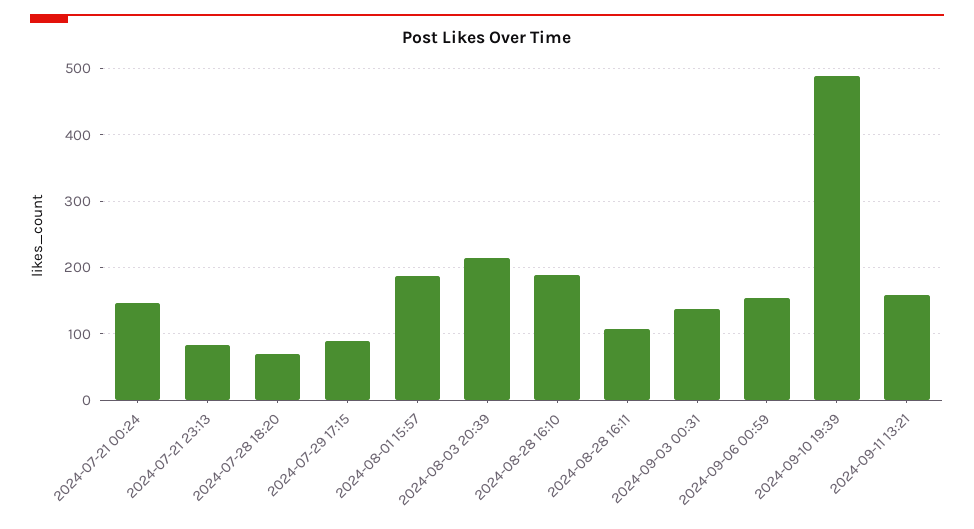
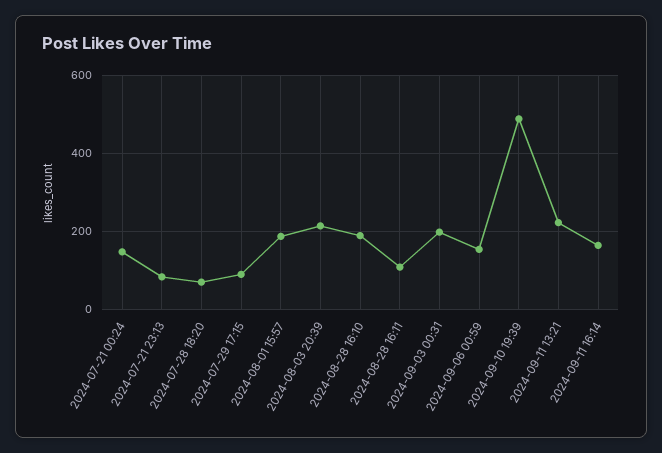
2024-09-03 00:31: 140 -> 200
2024-09-11 13:21: 160 -> 220
2024-09-11 16:14: none -> 160

